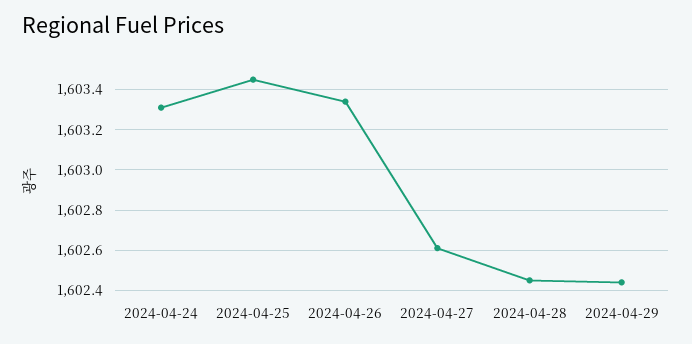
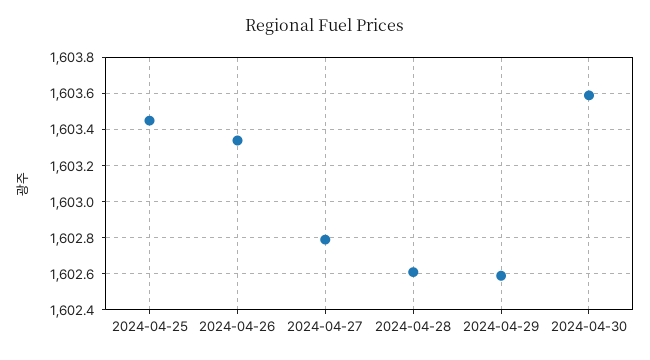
2024-04-24: 1603.3 -> none
2024-04-27: 1602.6 -> 1602.8
2024-04-28: 1602.45 -> 1602.6
2024-04-29: 1602.45 -> 1602.6
2024-04-30: none -> 1603.6

